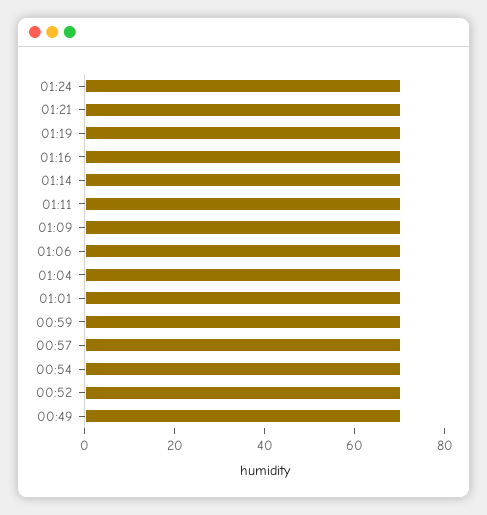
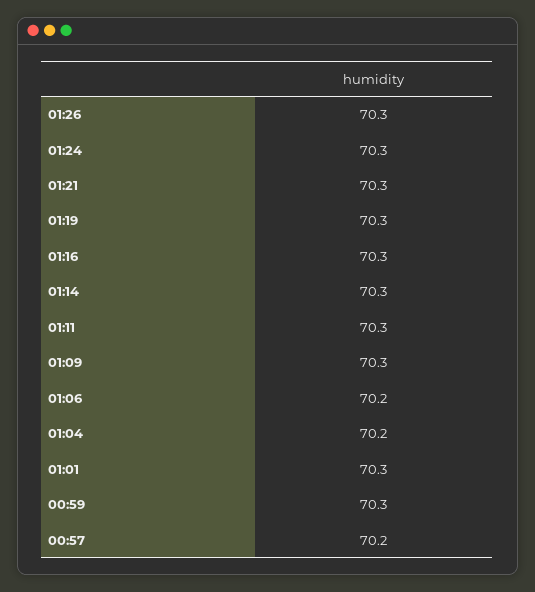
00:54: 70 -> none
00:52: 70 -> none
00:49: 70 -> none
01:26: none -> 70.3

